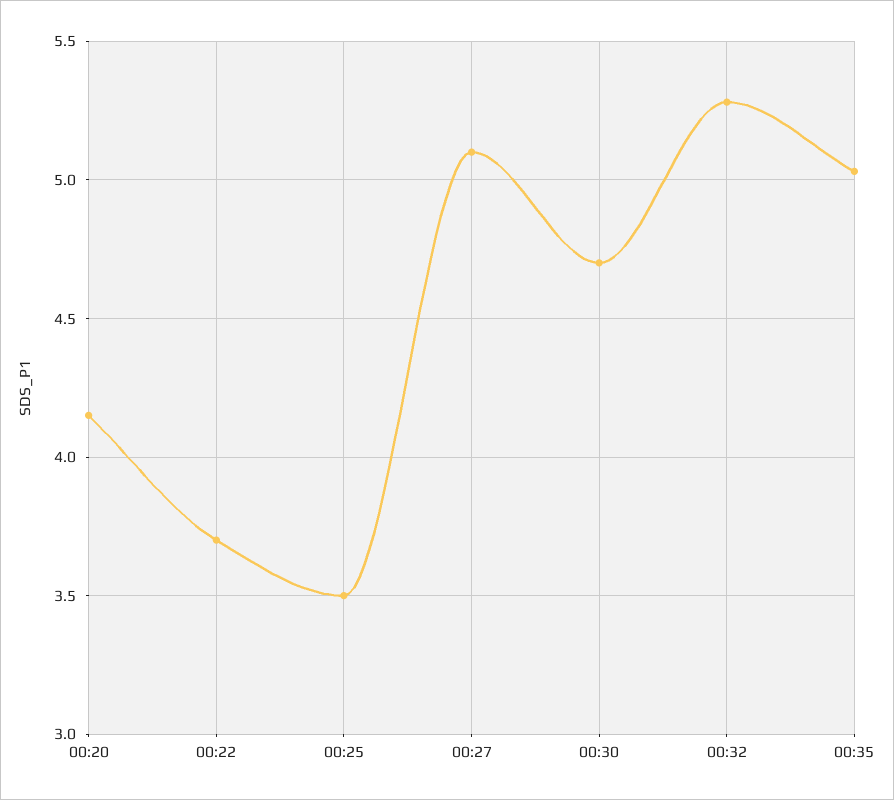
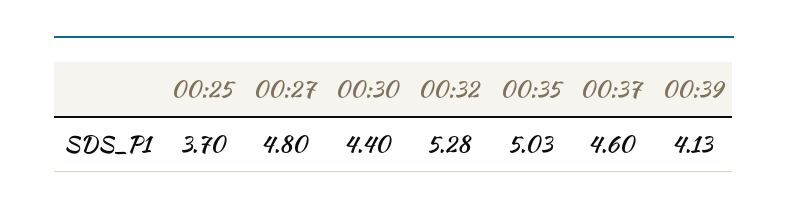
00:20: 4.15 -> none
00:22: 3.7 -> none
00:25: 3.5 -> 3.7
00:27: 5.1 -> 4.8
00:30: 4.7 -> 4.4
00:37: none -> 4.6
00:39: none -> 4.13

